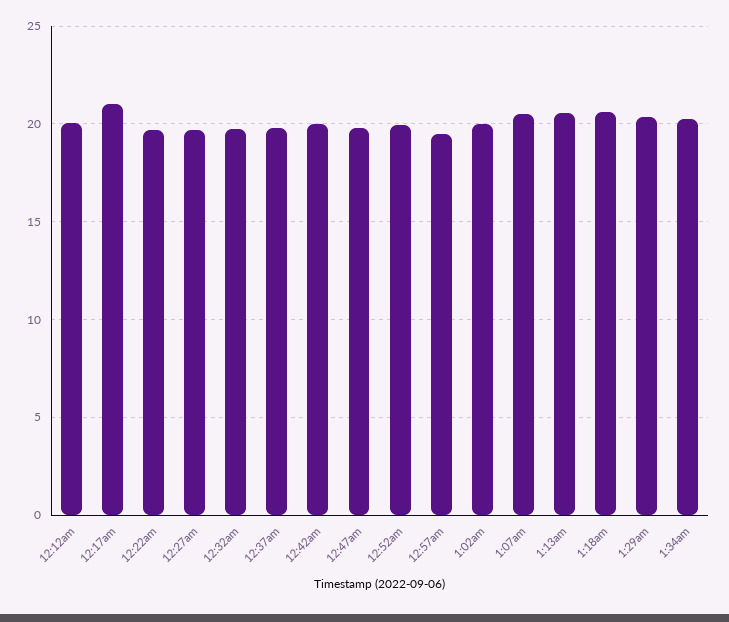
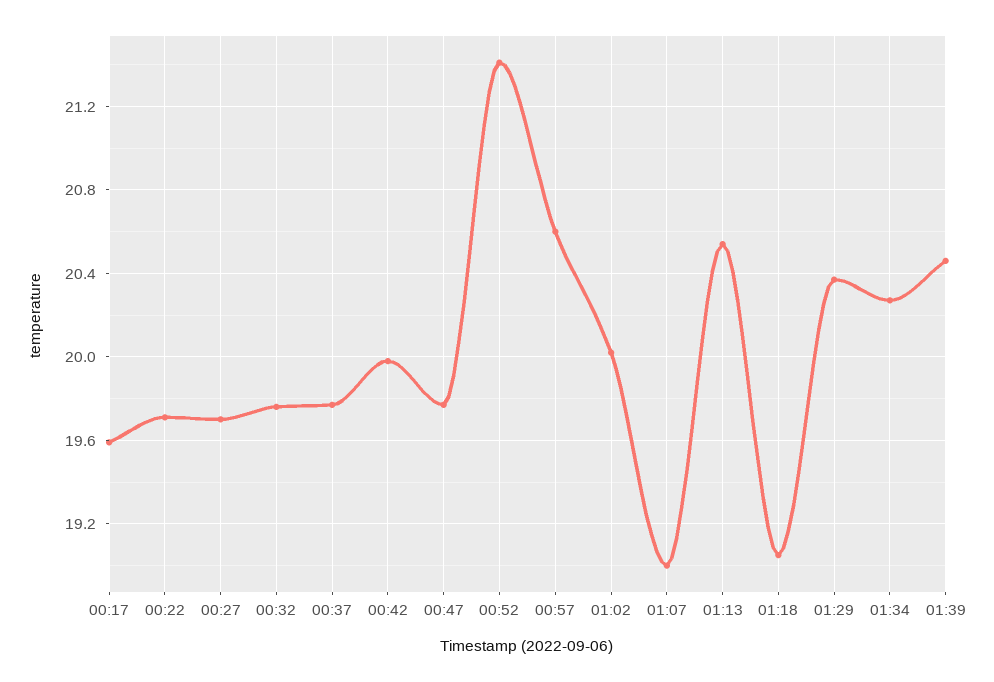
12:12am: 20 -> none
12:17am: 21 -> 19.6
12:52am: 20 -> 21.4
12:57am: 19.5 -> 20.6
1:07am: 20.5 -> 19
1:18am: 20.5 -> 19.05
01:39: none -> 20.45

